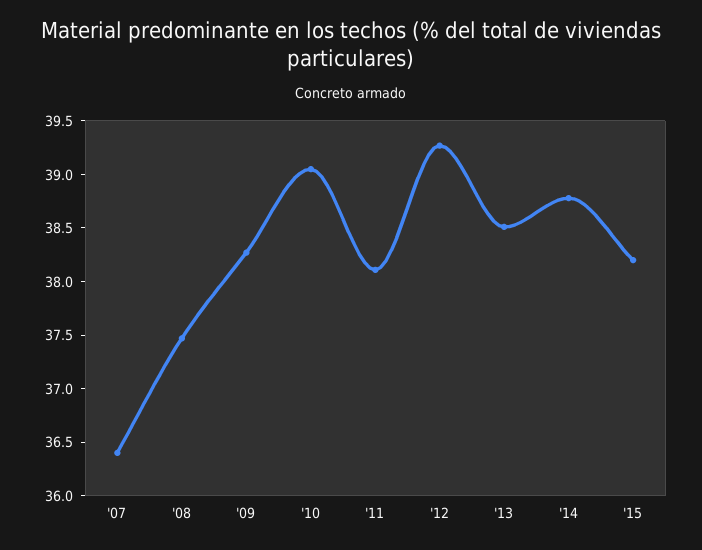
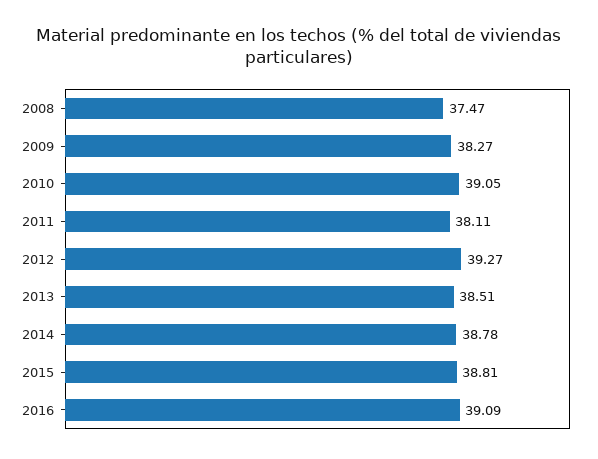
'07: 36.4 -> none
'15: 38.2 -> 38.81
2016: none -> 39.09

